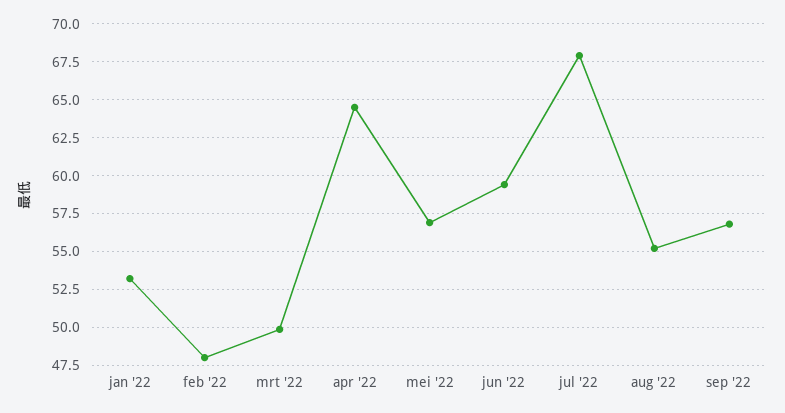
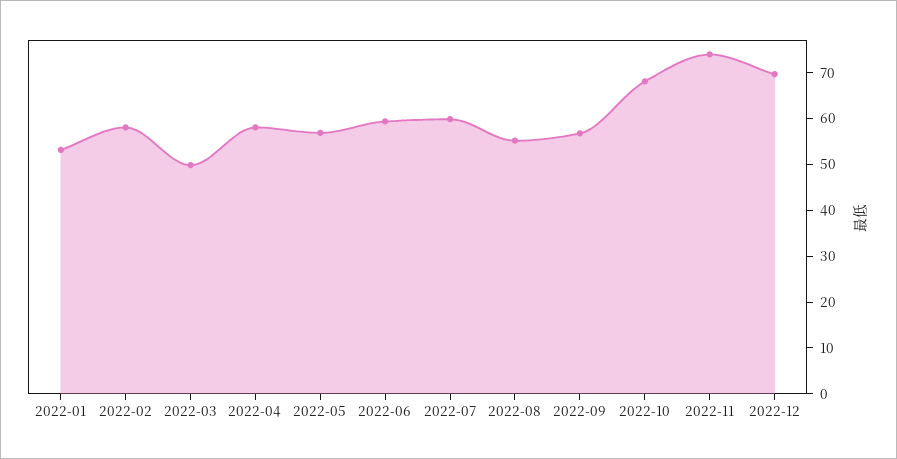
feb '22: 48 -> 58
apr '22: 64.5 -> 58
jul '22: 68 -> 60
2022-10: none -> 68
2022-11: none -> 74
2022-12: none -> 70

